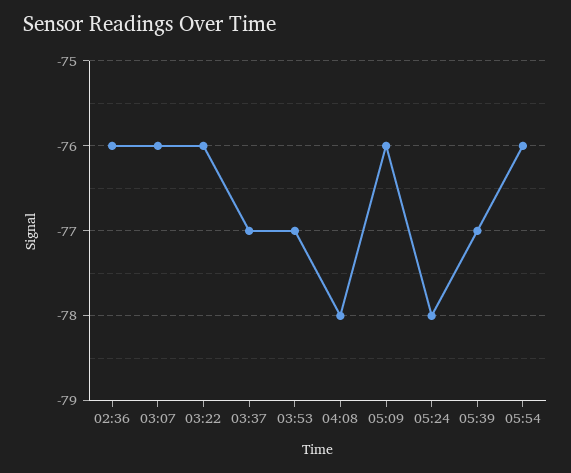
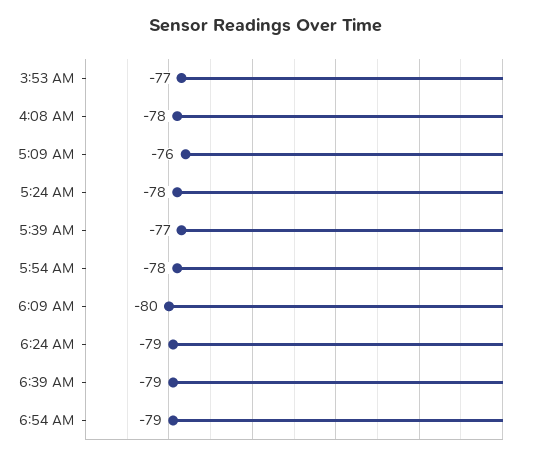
02:36: -76 -> none
03:07: -76 -> none
03:22: -76 -> none
03:37: -77 -> none
05:54: -76 -> -78
6:09 AM: none -> -80
6:24 AM: none -> -79
6:39 AM: none -> -79
6:54 AM: none -> -79

